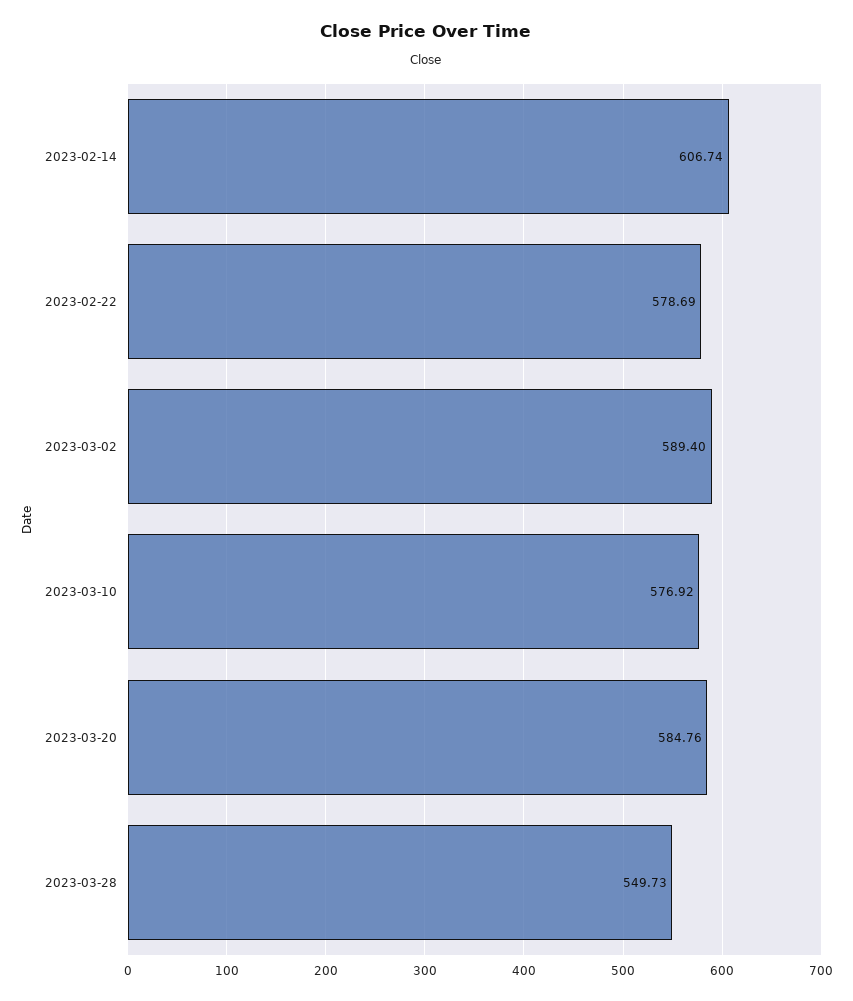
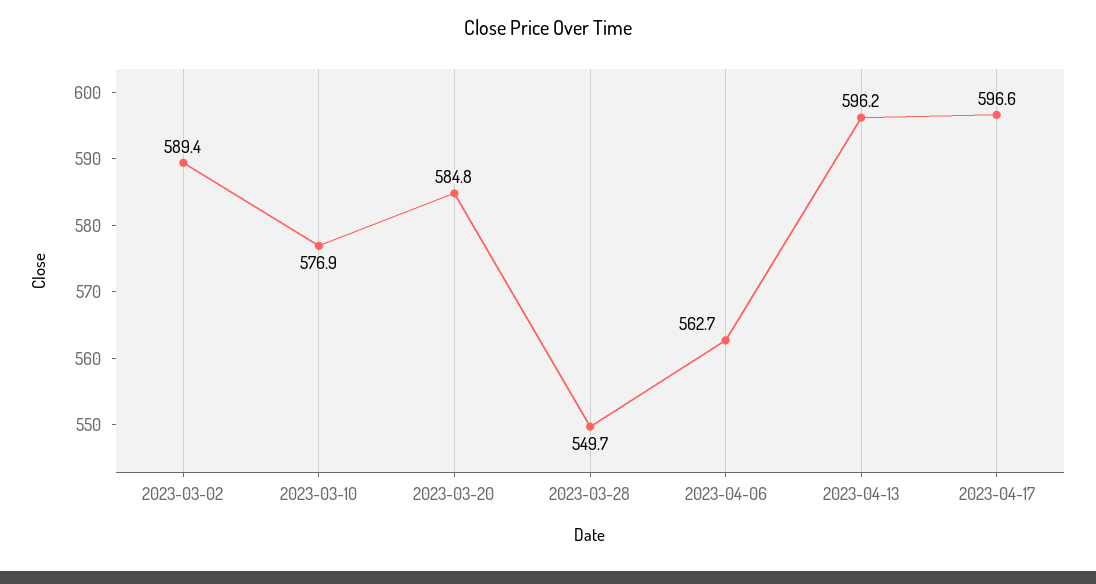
2023-02-14: 606.74 -> none
2023-02-22: 578.69 -> none
2023-04-06: none -> 562.7
2023-04-13: none -> 596.2
2023-04-17: none -> 596.6

